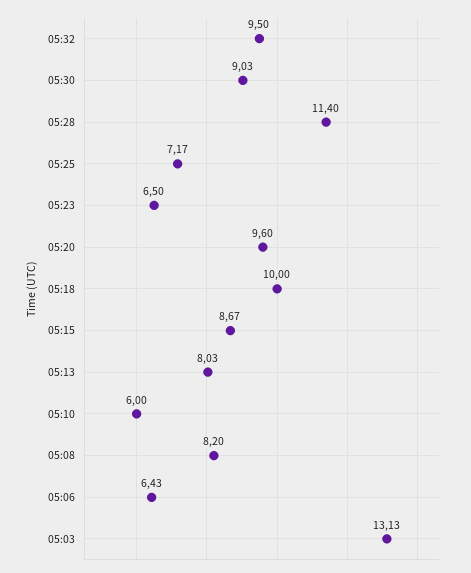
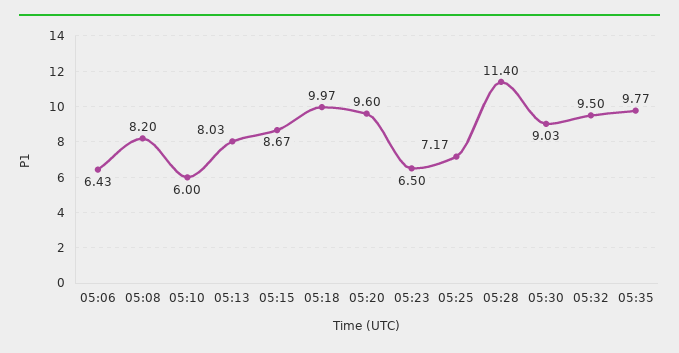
05:18: 10 -> 9.97
05:03: 13.13 -> none
05:35: none -> 9.77

